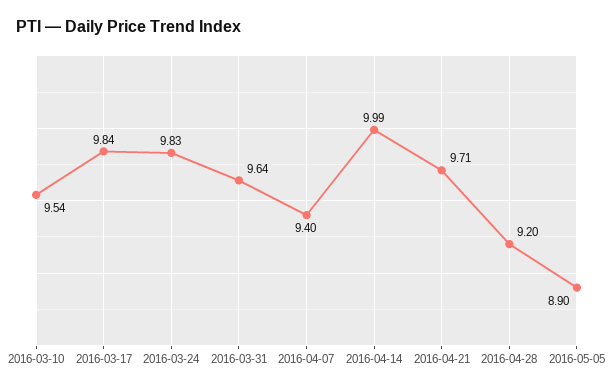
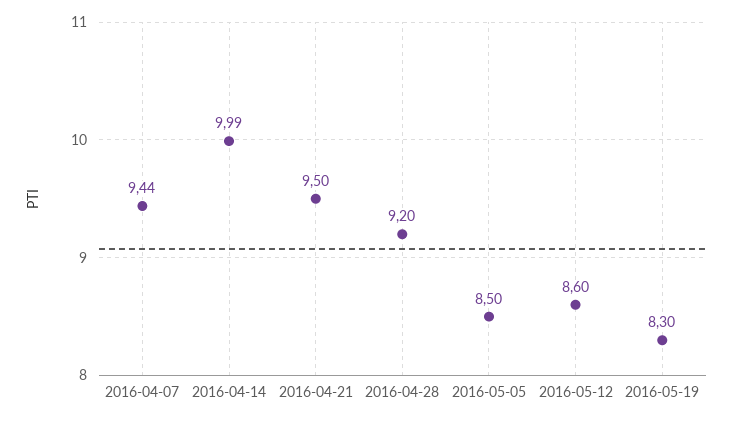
2016-03-10: 9.54 -> none
2016-03-17: 9.84 -> none
2016-03-24: 9.83 -> none
2016-03-31: 9.64 -> none
2016-04-07: 9.4 -> 9.44
2016-04-21: 9.71 -> 9.5
2016-05-05: 8.9 -> 8.5
2016-05-12: none -> 8.6
2016-05-19: none -> 8.3

